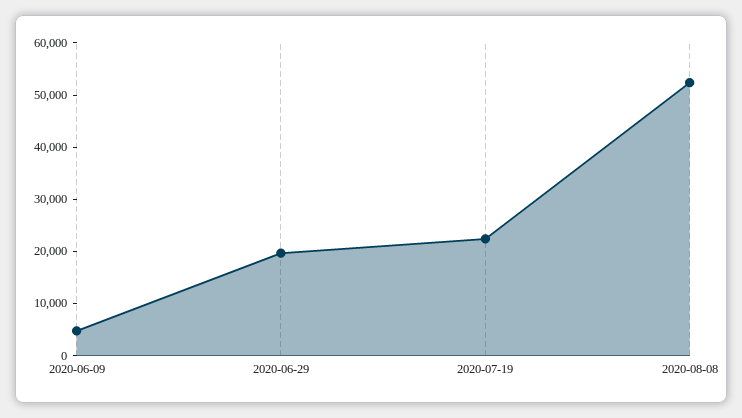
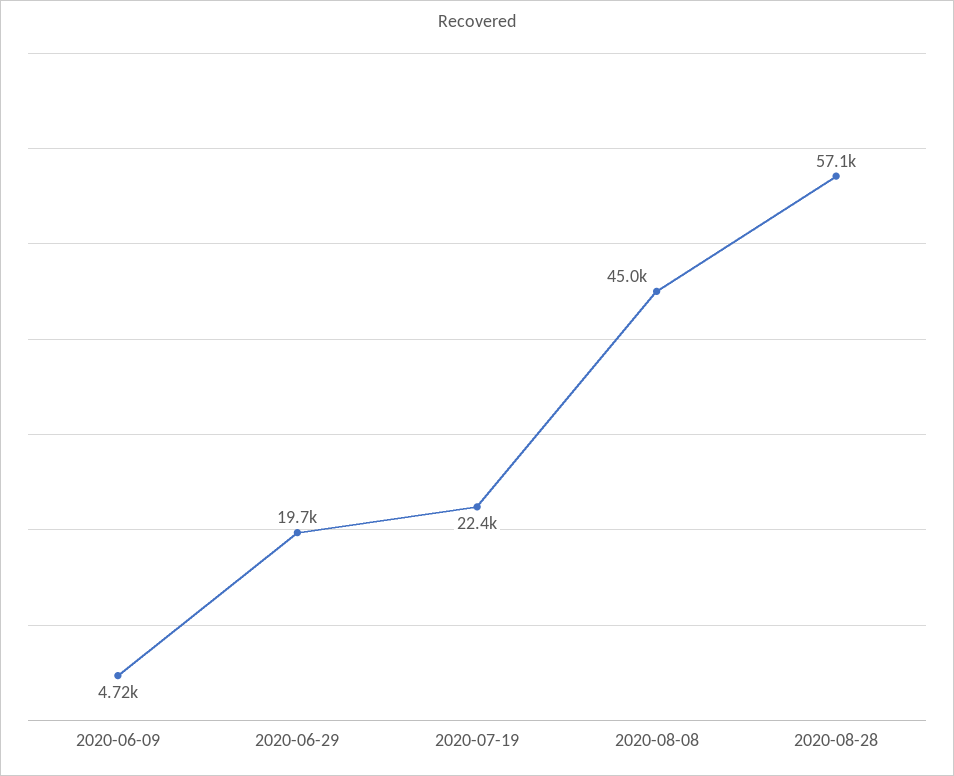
2020-08-08: 52000 -> 45000
2020-08-28: none -> 57100

